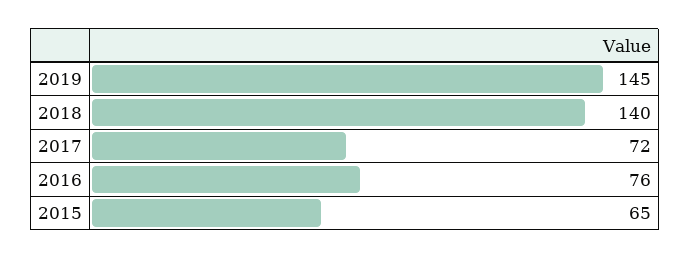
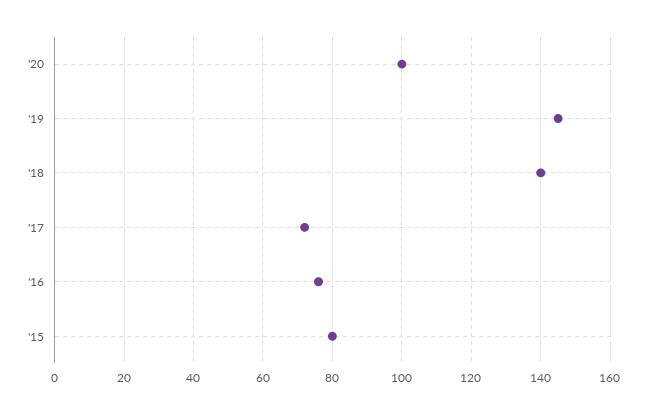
2015: 65 -> 80
'20: none -> 100

